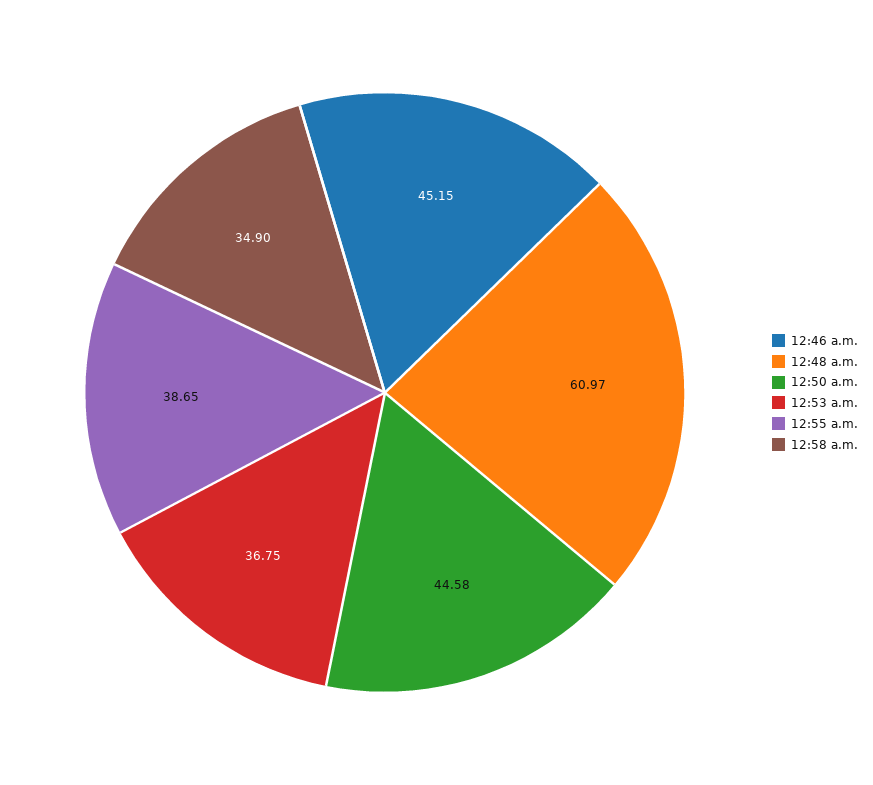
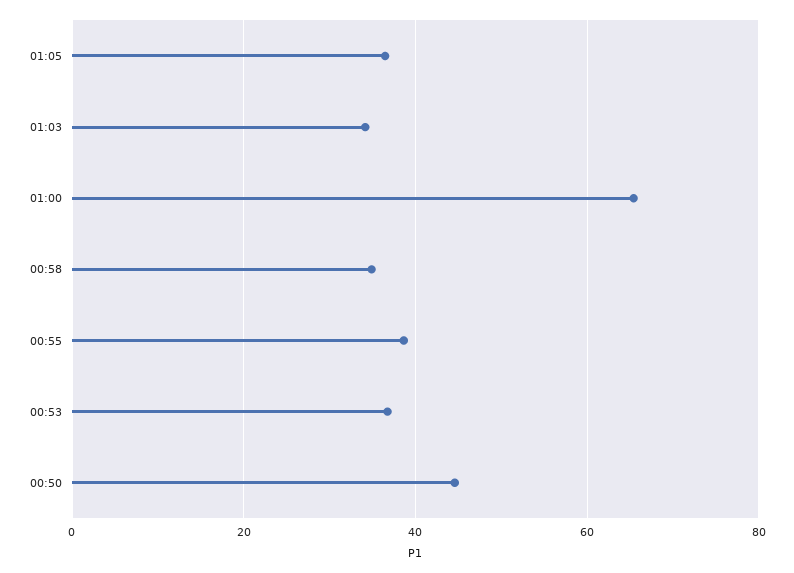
12:46 a.m.: 45.15 -> none
12:48 a.m.: 60.97 -> none
01:05: none -> 36
01:03: none -> 34
01:00: none -> 66

